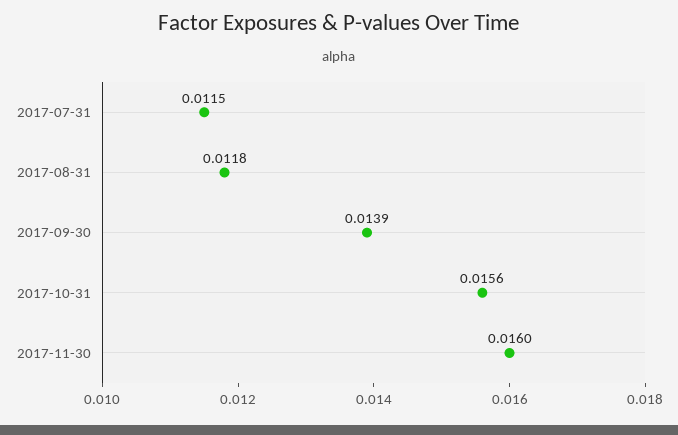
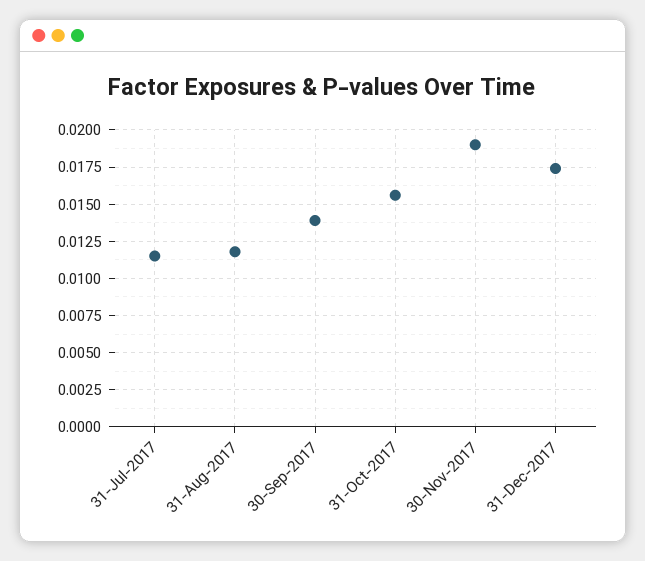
2017-11-30: 0.016 -> 0.019
31-Dec-2017: none -> 0.0175

